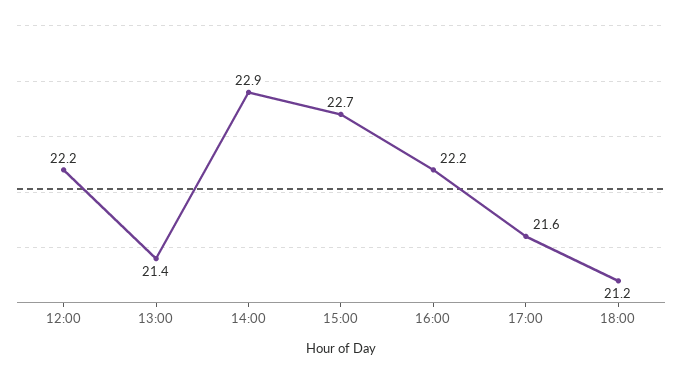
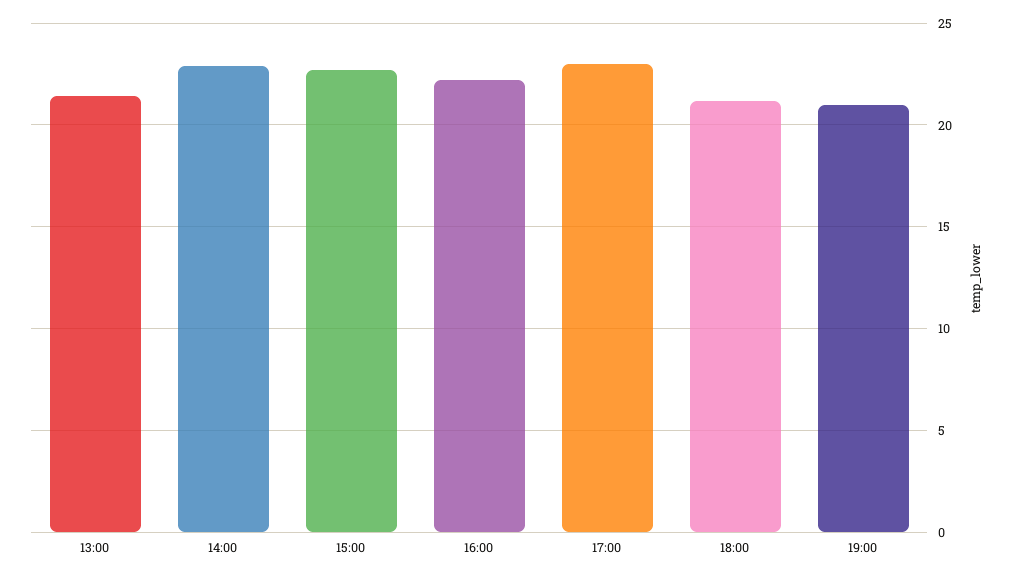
12:00: 22.2 -> none
17:00: 21.6 -> 23
19:00: none -> 21

